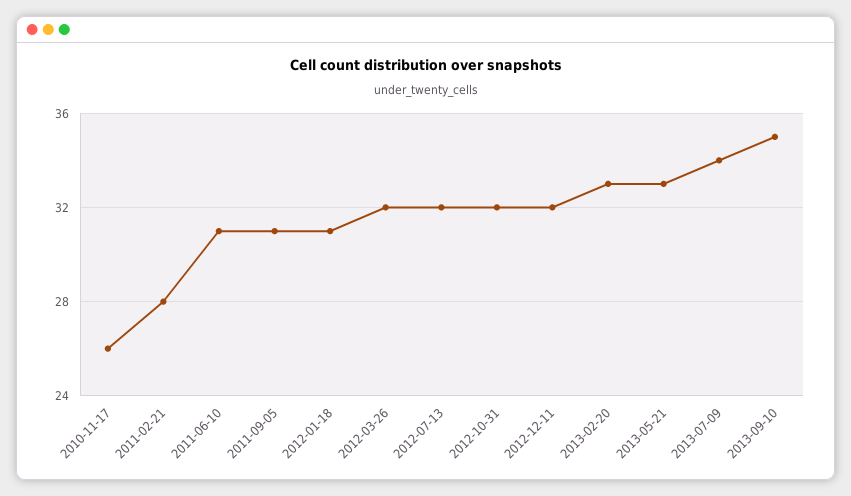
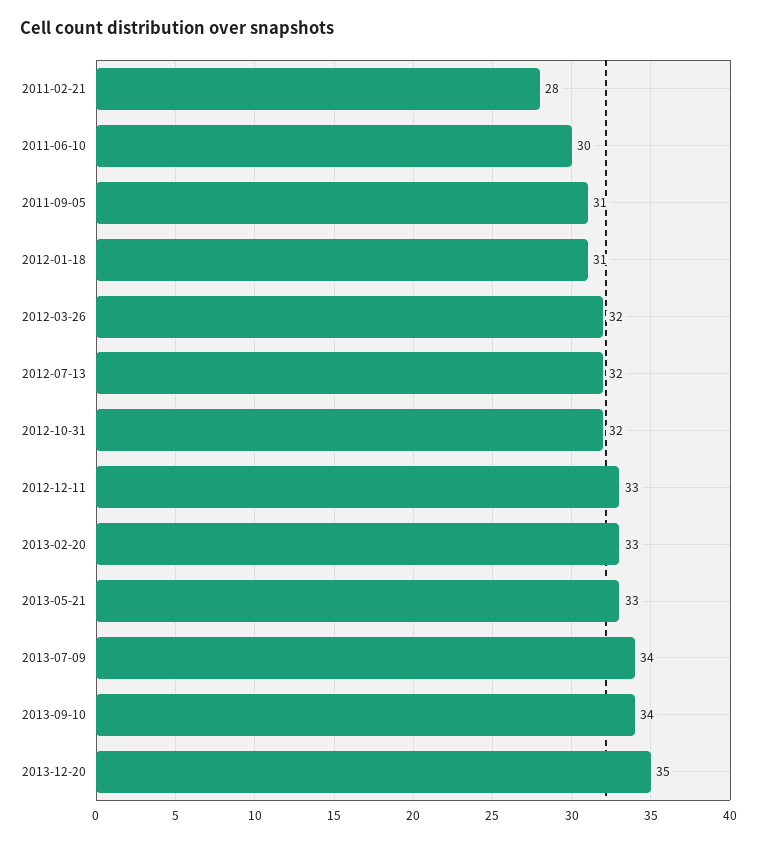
2010-11-17: 26 -> none
2011-06-10: 31 -> 30
2012-12-11: 32 -> 33
2013-09-10: 35 -> 34
2013-12-20: none -> 35

